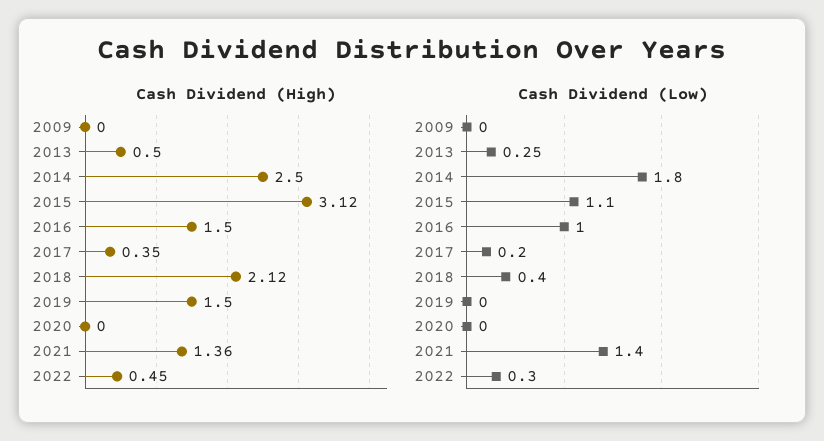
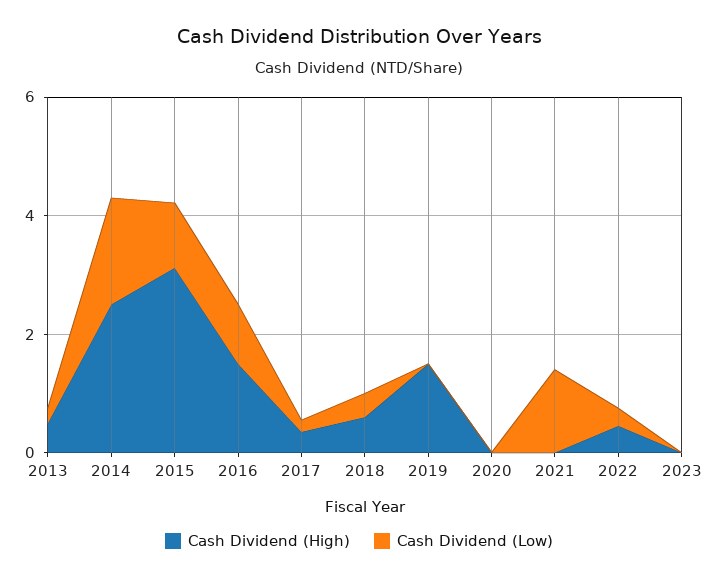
Cash Dividend (High), 2009: 0 -> none
Cash Dividend (High), 2018: 2.12 -> 0.5
Cash Dividend (High), 2021: 1.36 -> 0
Cash Dividend (Low), 2009: 0 -> none
Cash Dividend (High), 2023: none -> 0
Cash Dividend (Low), 2023: none -> 0

